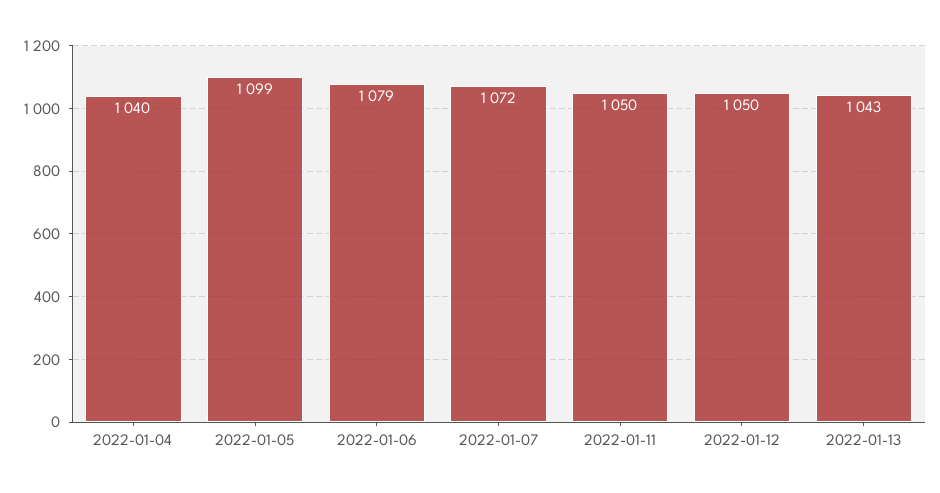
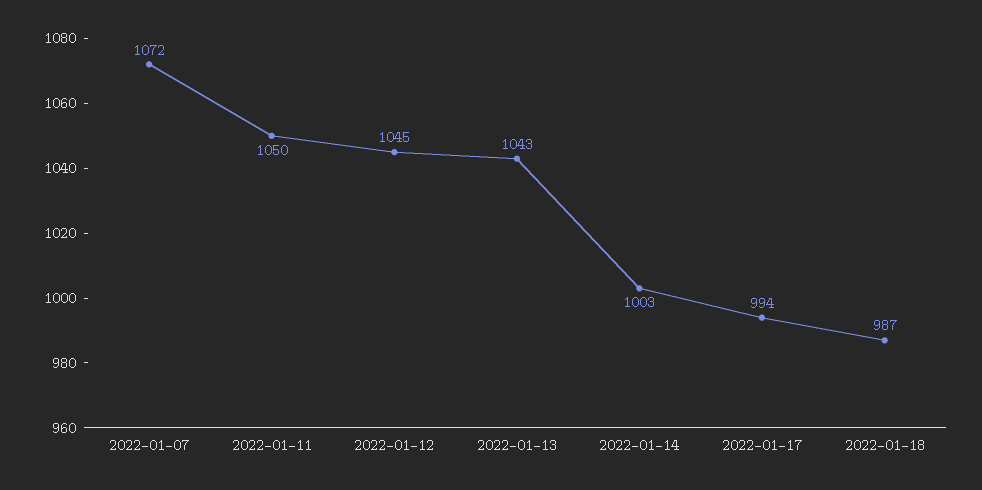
2022-01-04: 1040 -> none
2022-01-05: 1099 -> none
2022-01-06: 1079 -> none
2022-01-12: 1050 -> 1045
2022-01-14: none -> 1003
2022-01-17: none -> 994
2022-01-18: none -> 987

